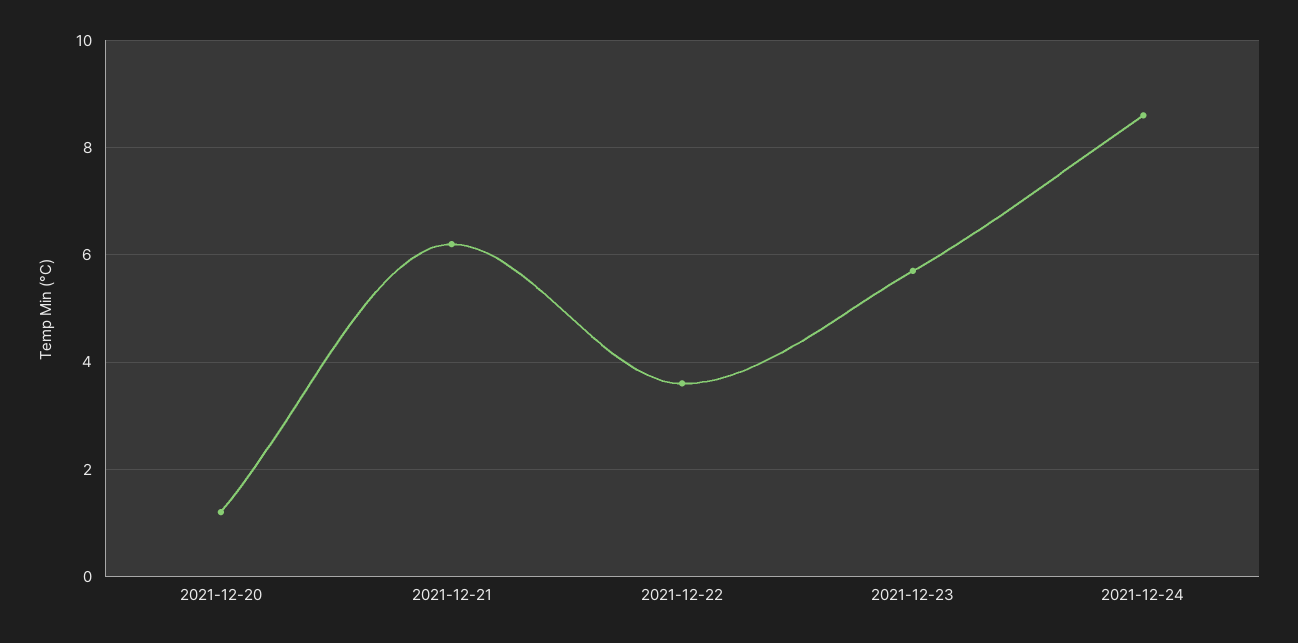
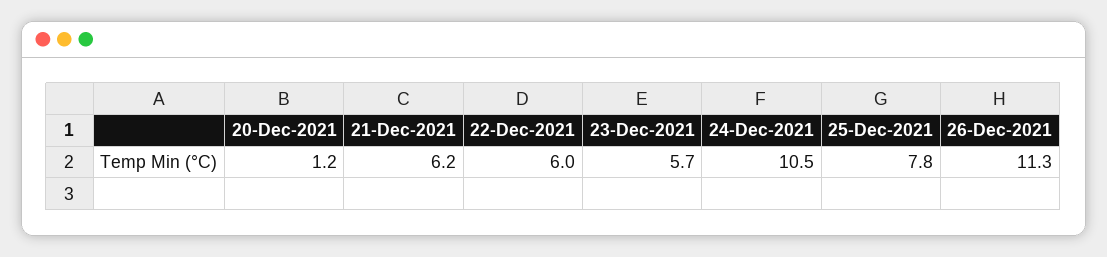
2021-12-22: 3.5 -> 6
2021-12-24: 8.5 -> 10.5
25-Dec-2021: none -> 7.8
26-Dec-2021: none -> 11.3

